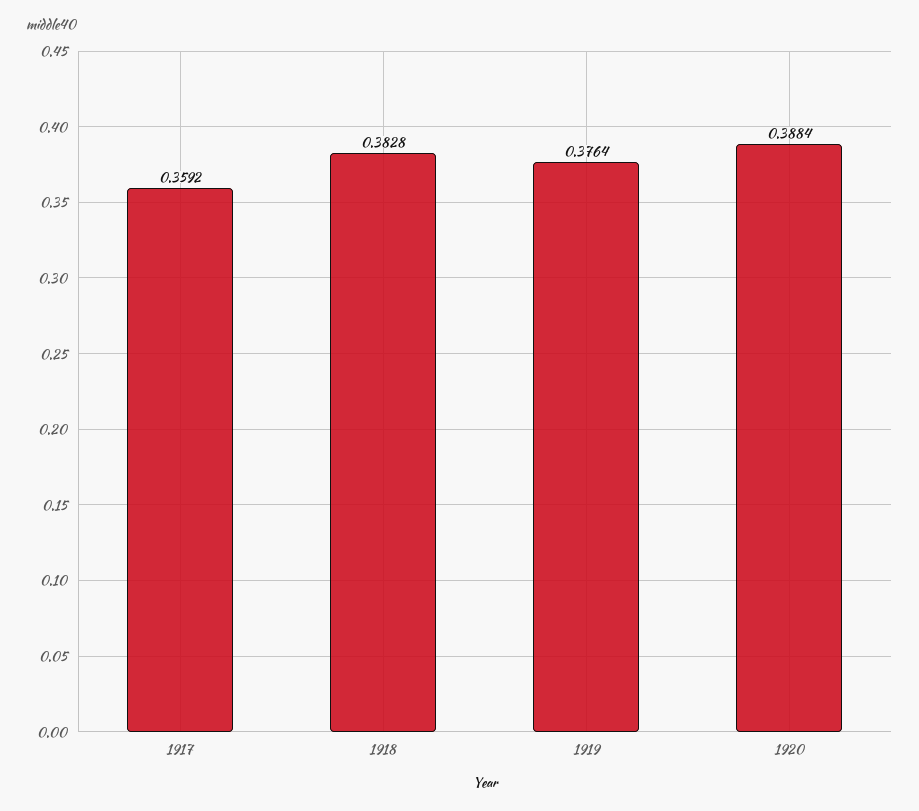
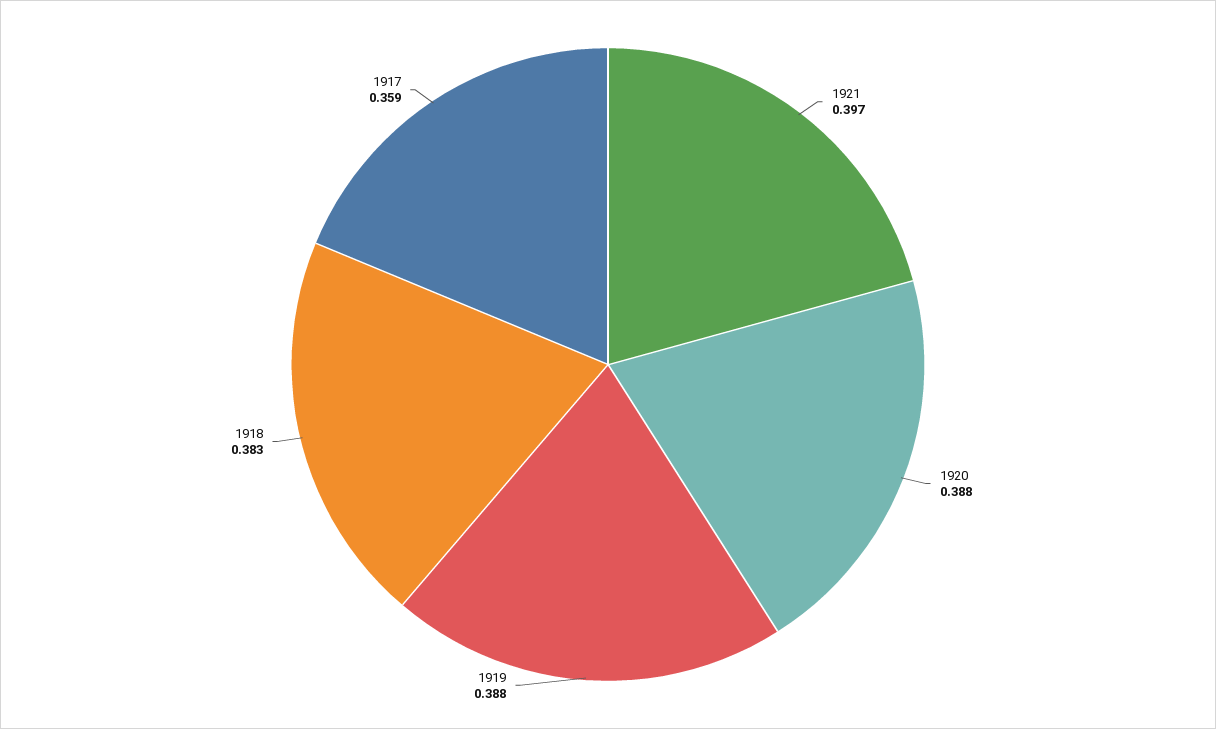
1919: 0.3764 -> 0.388
1921: none -> 0.397

